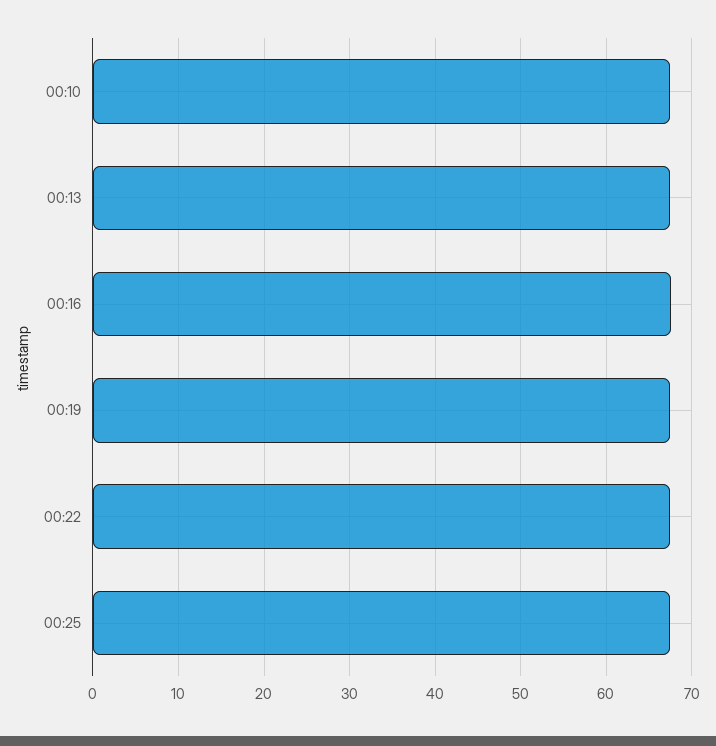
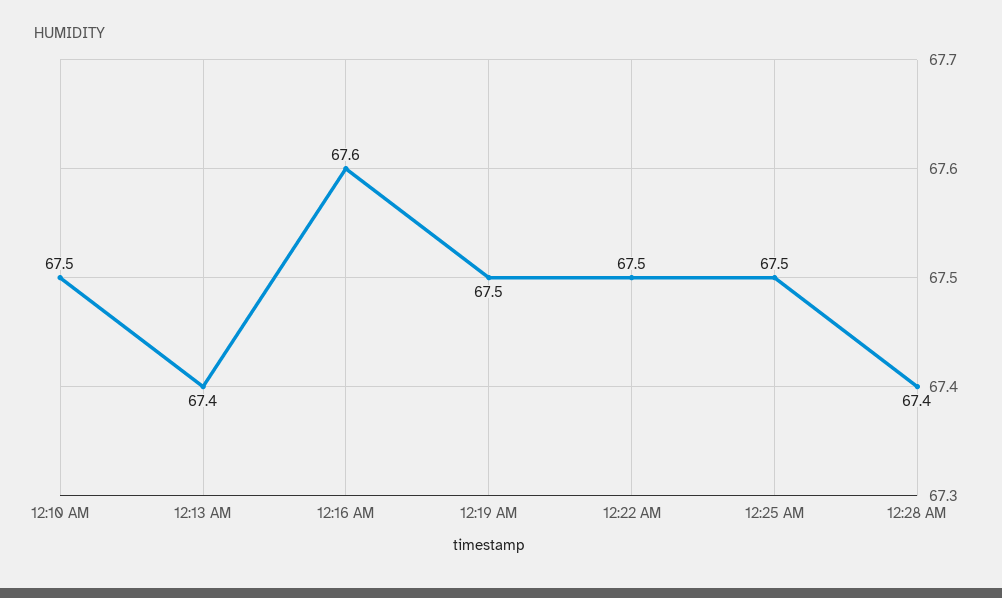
12:28 AM: none -> 67.4

